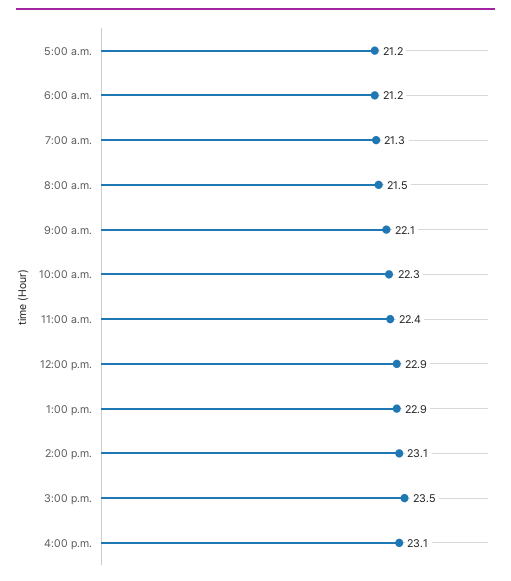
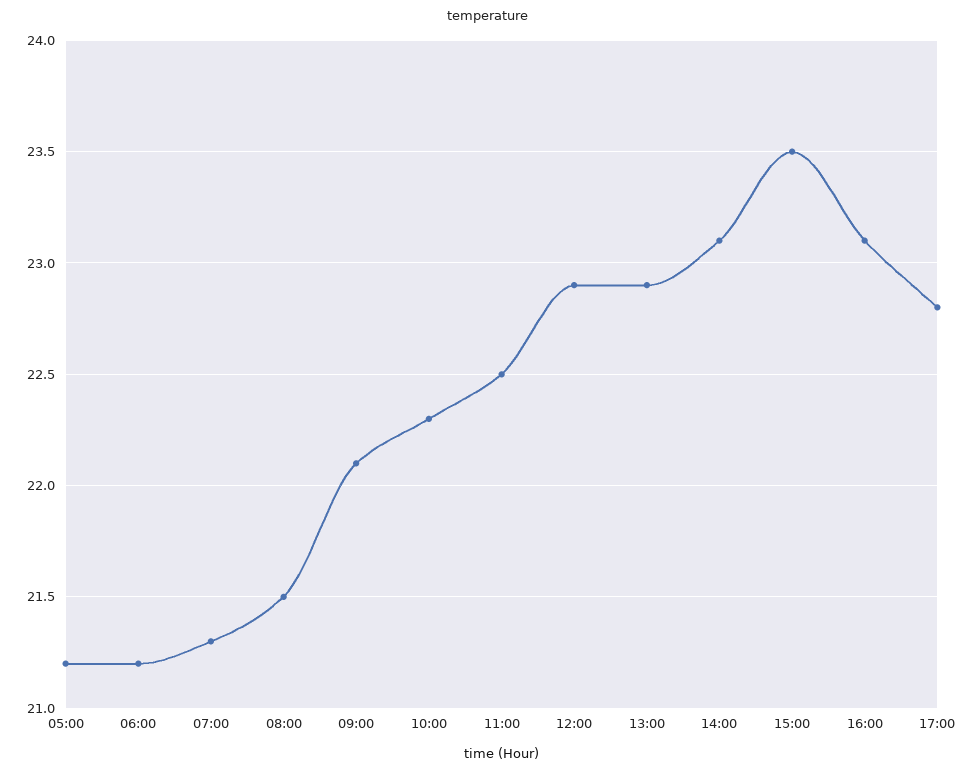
11:00 a.m.: 22.4 -> 22.5
17:00: none -> 22.8

